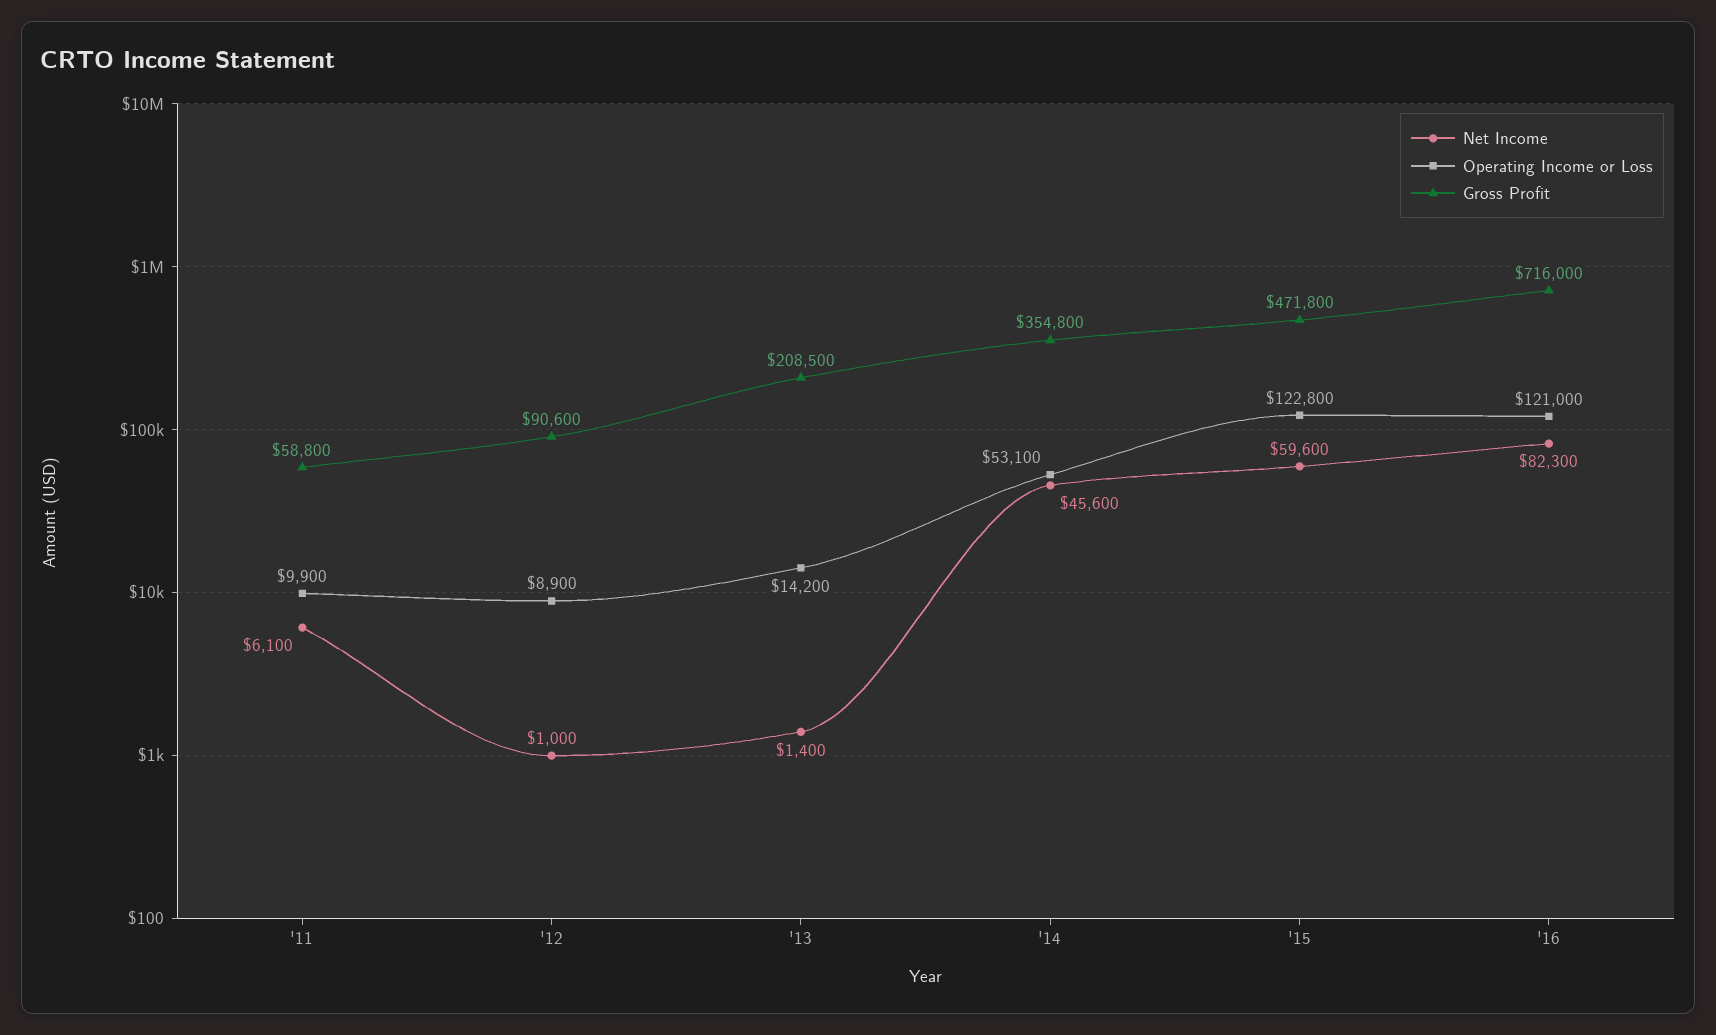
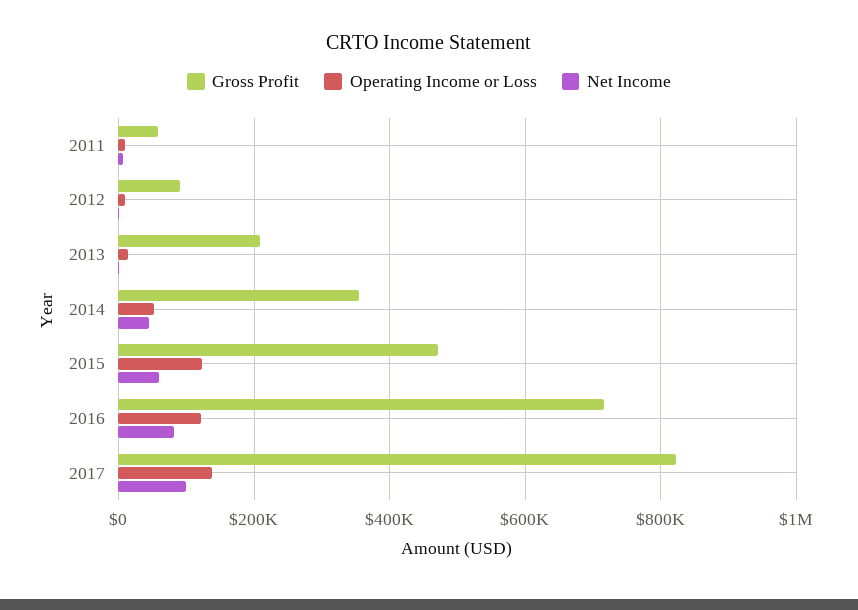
Gross Profit, 2017: none -> 820000
Operating Income or Loss, 2017: none -> 140000
Net Income, 2017: none -> 100000

